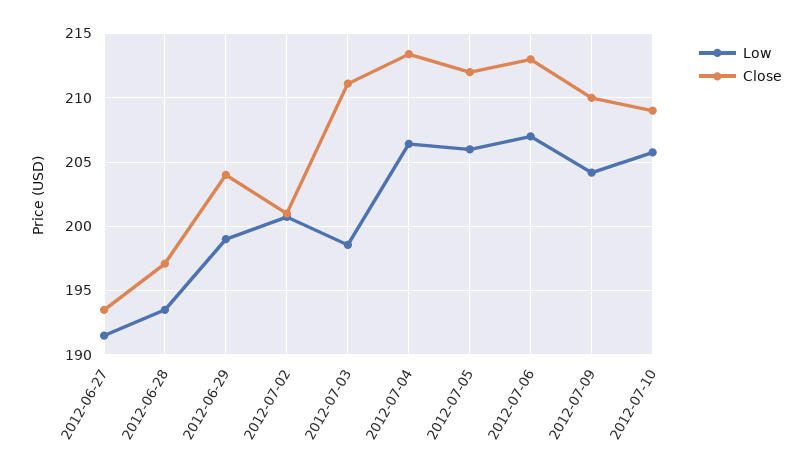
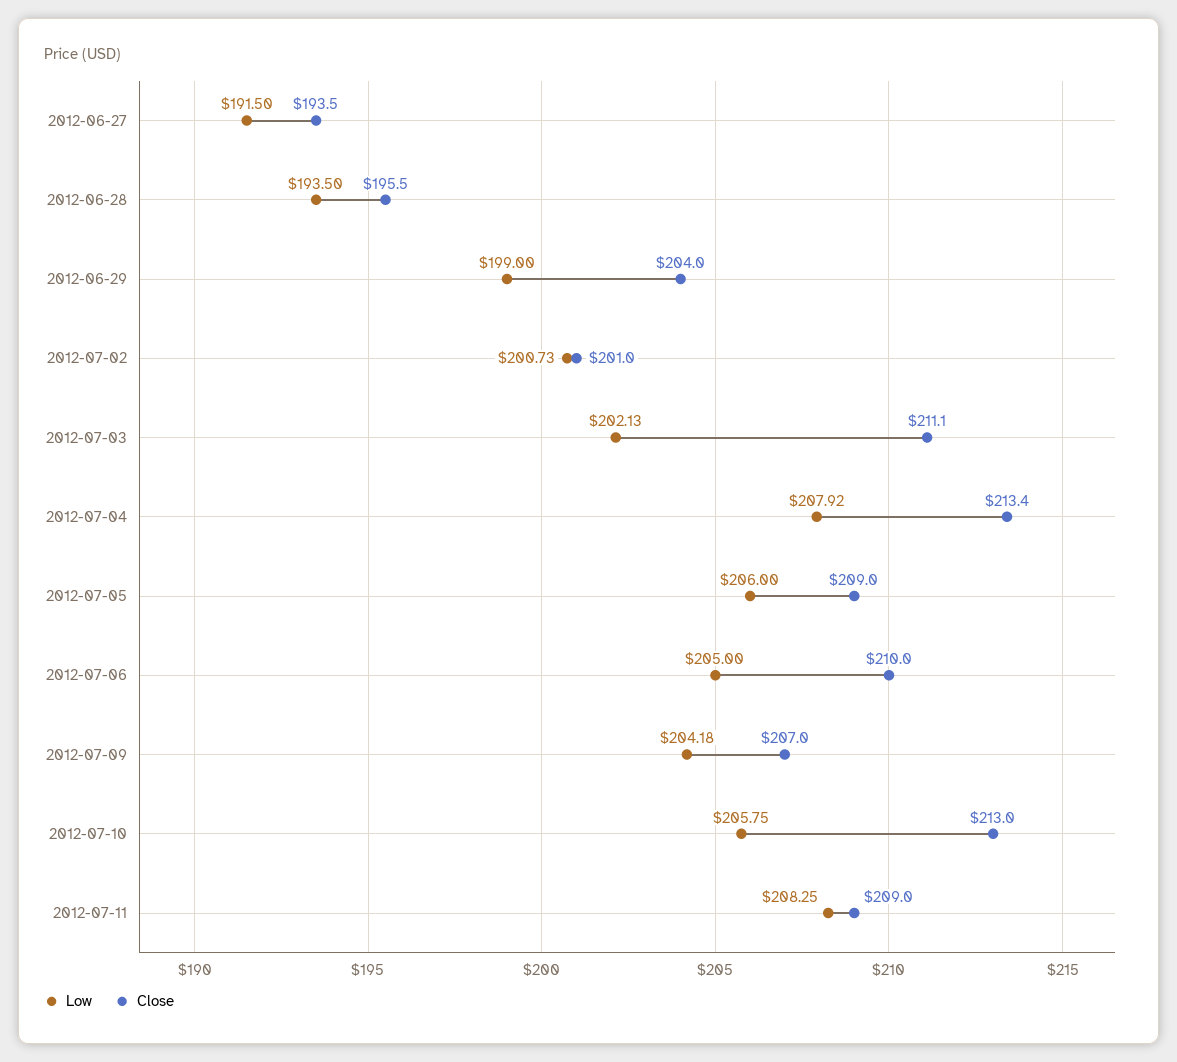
Close, 2012-06-28: 197 -> 195.5
Low, 2012-07-03: 198.5 -> 202.13
Low, 2012-07-04: 206.5 -> 207.92
Close, 2012-07-05: 212 -> 209
Low, 2012-07-06: 207 -> 205
Close, 2012-07-06: 213 -> 210
Close, 2012-07-09: 210 -> 207
Close, 2012-07-10: 209 -> 213
Low, 2012-07-11: none -> 208.25
Close, 2012-07-11: none -> 209

